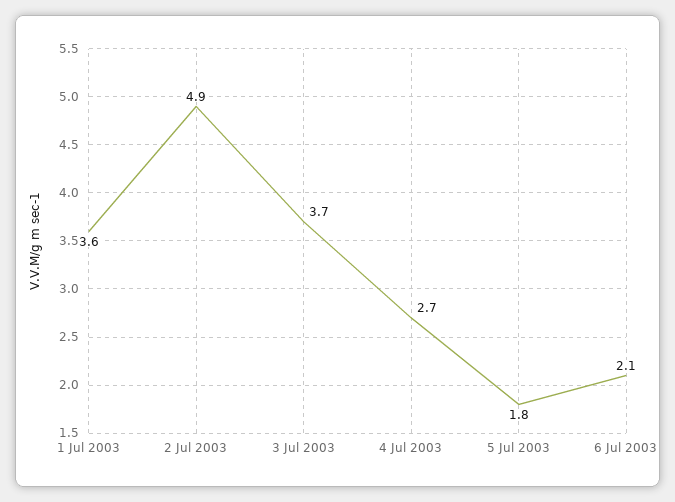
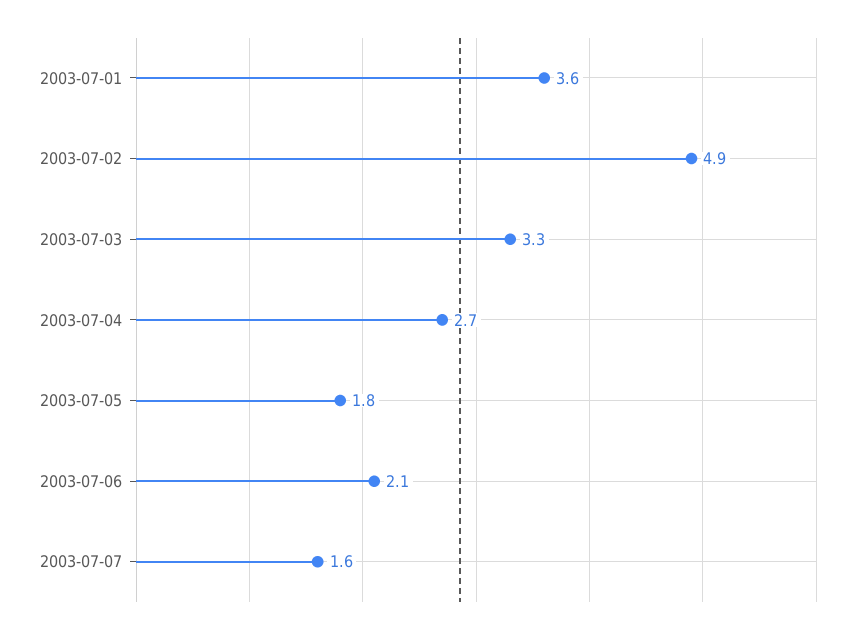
3 Jul 2003: 3.7 -> 3.3
2003-07-07: none -> 1.6

